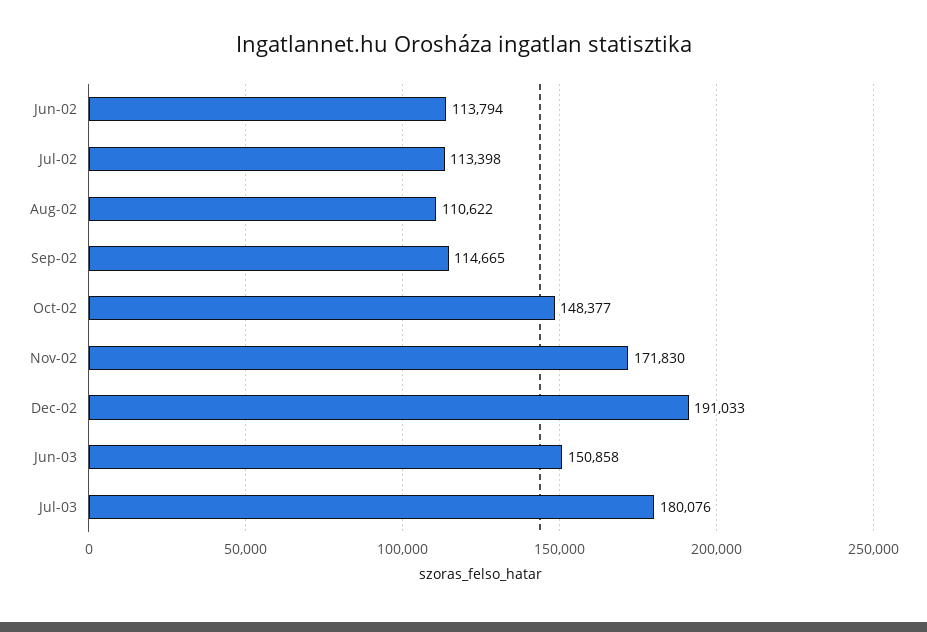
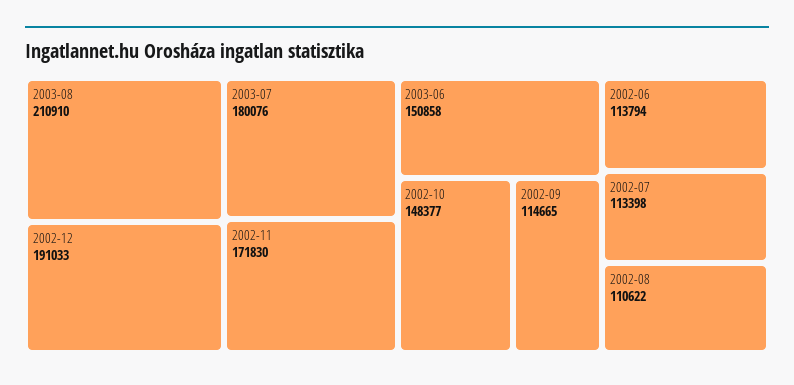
2003-08: none -> 210910

